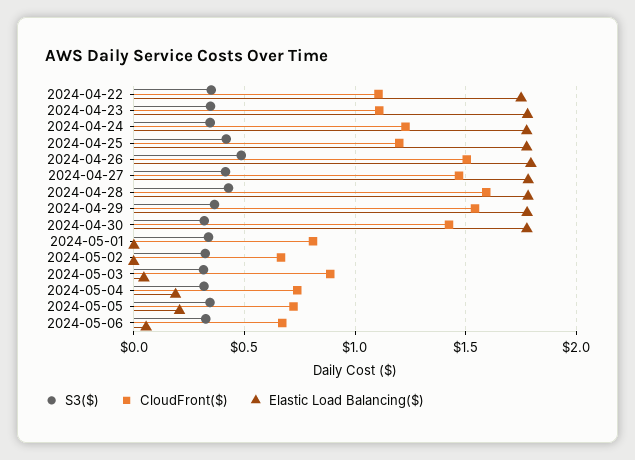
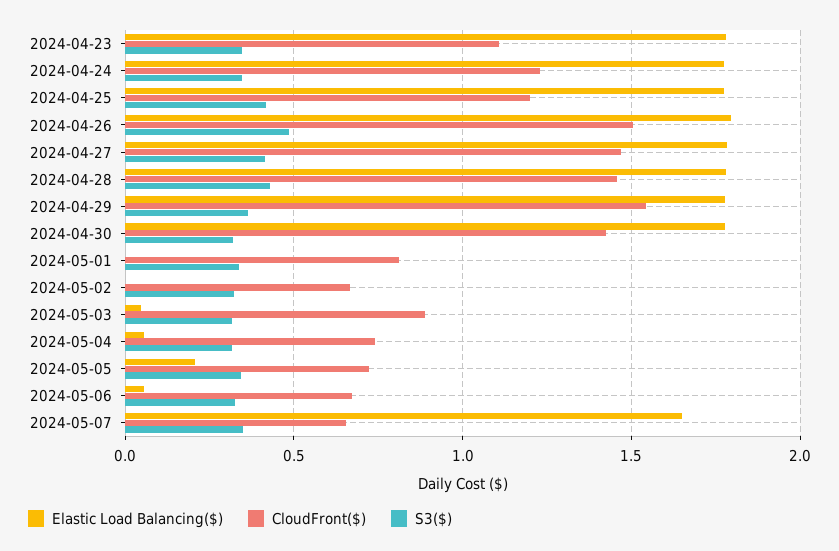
S3($), 2024-04-22: 0.35 -> none
CloudFront($), 2024-04-22: 1.1 -> none
Elastic Load Balancing($), 2024-04-22: 1.75 -> none
CloudFront($), 2024-04-28: 1.6 -> 1.45
Elastic Load Balancing($), 2024-05-04: 0.2 -> 0.05
Elastic Load Balancing($), 2024-05-07: none -> 1.65
CloudFront($), 2024-05-07: none -> 0.65
S3($), 2024-05-07: none -> 0.35

